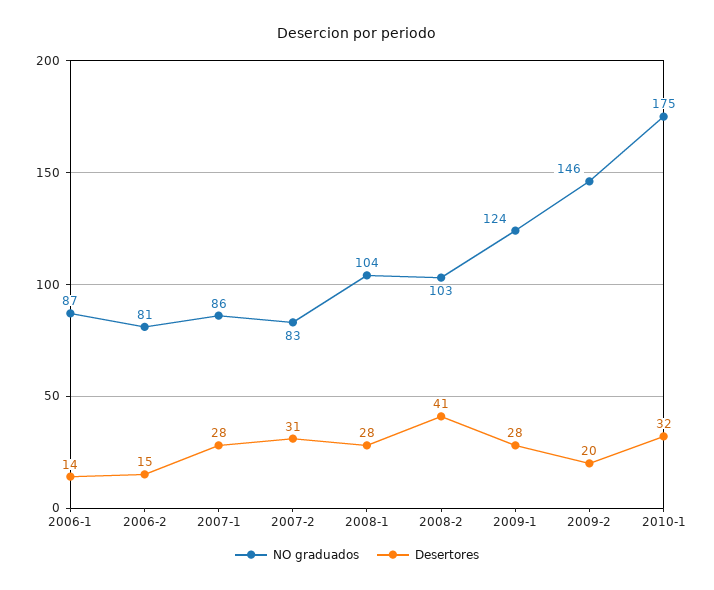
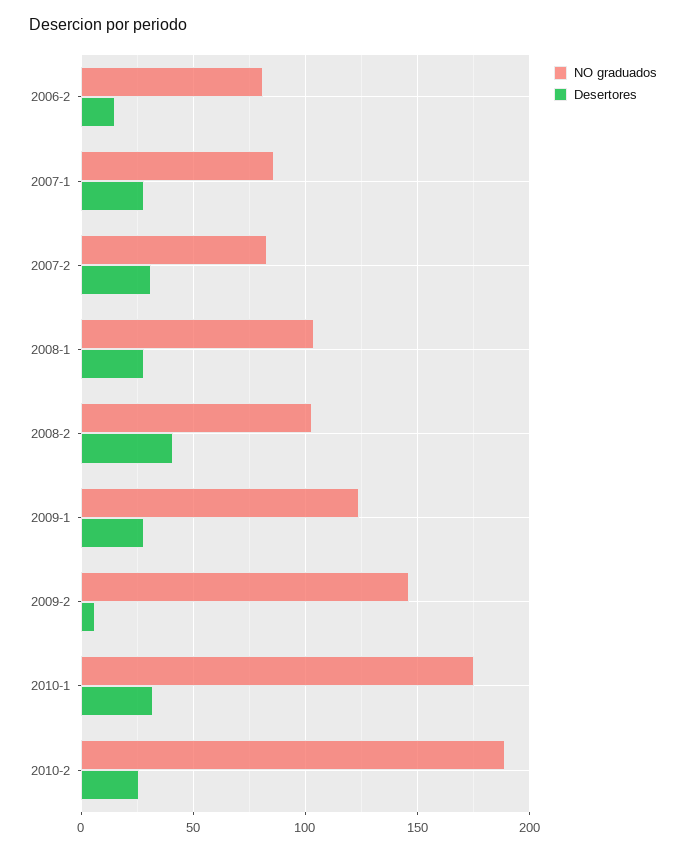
NO graduados, 2006-1: 87 -> none
Desertores, 2006-1: 14 -> none
Desertores, 2009-2: 20 -> 5
NO graduados, 2010-2: none -> 190
Desertores, 2010-2: none -> 25

